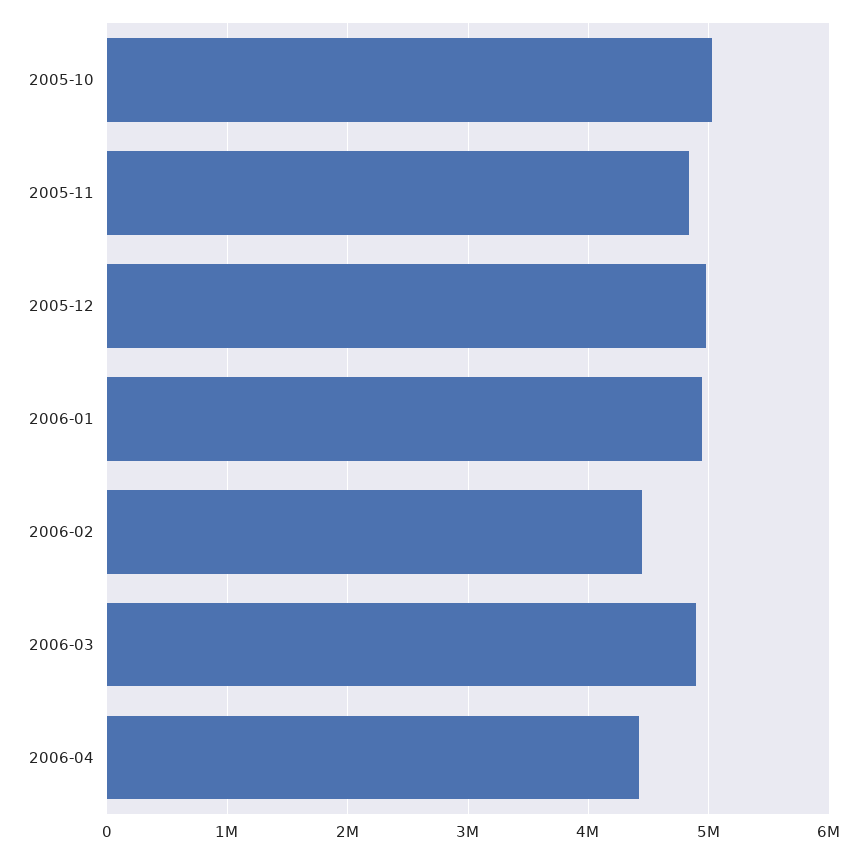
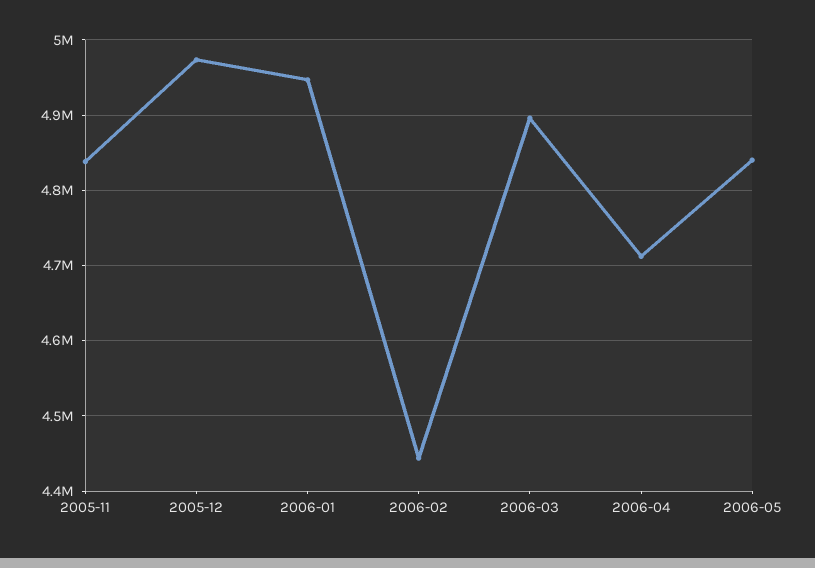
2005-10: 5000000 -> none
2006-04: 4400000 -> 4710000
2006-05: none -> 4840000

